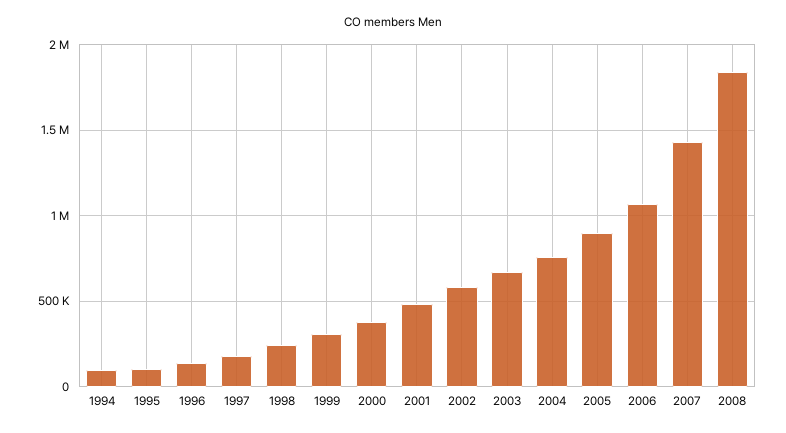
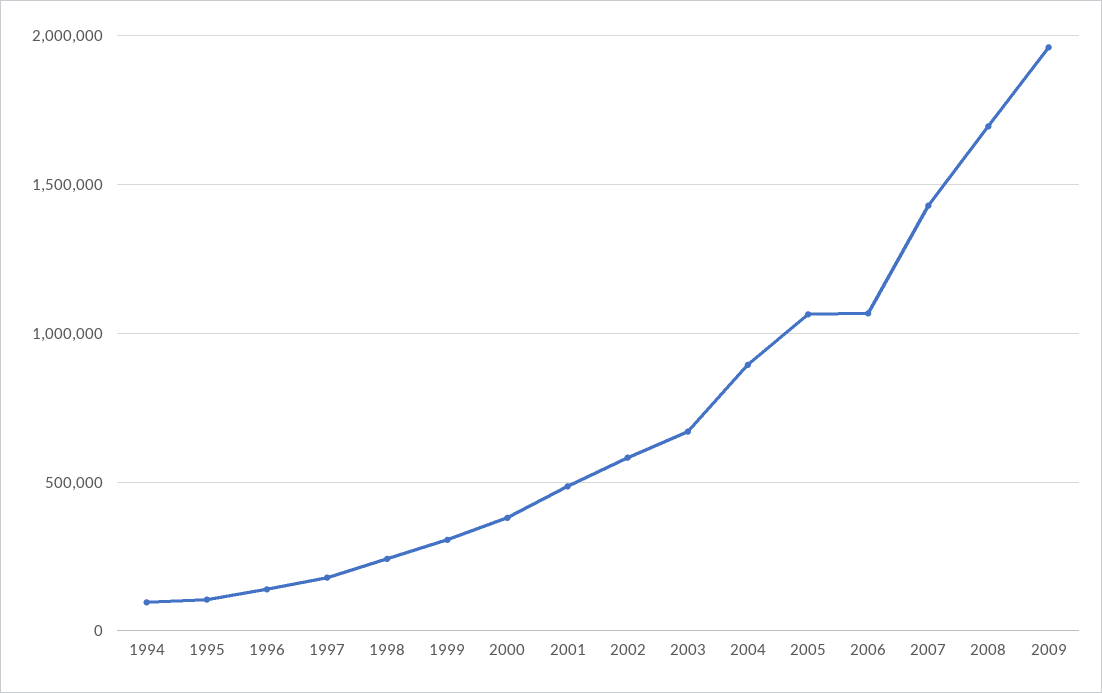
2004: 750000 -> 900000
2005: 900000 -> 1050000
2008: 1850000 -> 1700000
2009: none -> 1950000

